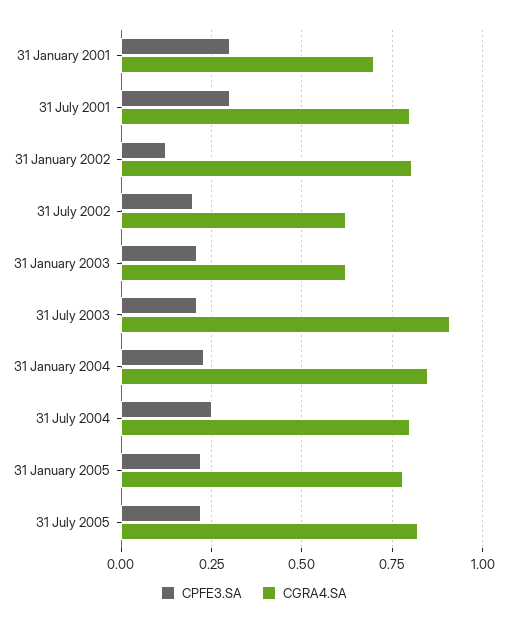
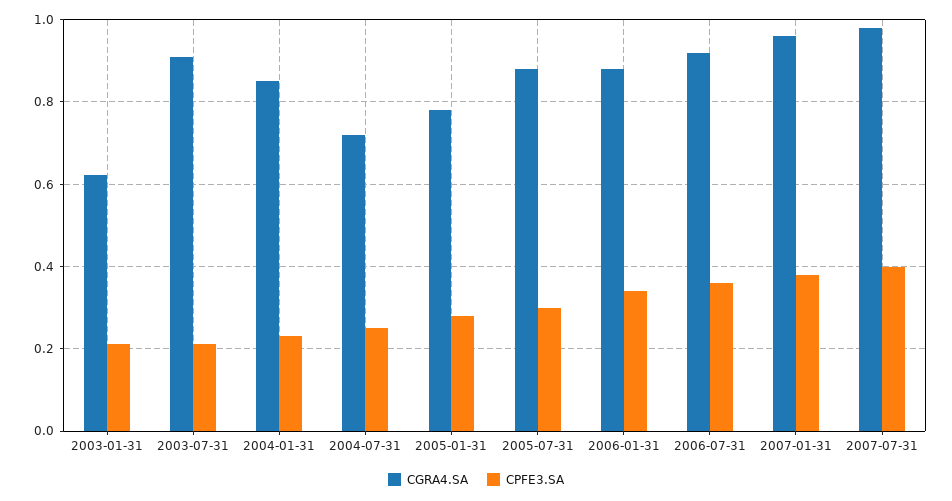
CPFE3.SA, 31 January 2001: 0.3 -> none
CGRA4.SA, 31 January 2001: 0.7 -> none
CPFE3.SA, 31 July 2001: 0.3 -> none
CGRA4.SA, 31 July 2001: 0.8 -> none
CPFE3.SA, 31 January 2002: 0.125 -> none
CGRA4.SA, 31 January 2002: 0.8 -> none
CPFE3.SA, 31 July 2002: 0.2 -> none
CGRA4.SA, 31 July 2002: 0.625 -> none
CGRA4.SA, 31 July 2004: 0.8 -> 0.72
CPFE3.SA, 31 January 2005: 0.225 -> 0.28
CPFE3.SA, 31 July 2005: 0.225 -> 0.3
CGRA4.SA, 31 July 2005: 0.825 -> 0.88
CGRA4.SA, 2006-01-31: none -> 0.88
CPFE3.SA, 2006-01-31: none -> 0.34
CGRA4.SA, 2006-07-31: none -> 0.92
CPFE3.SA, 2006-07-31: none -> 0.36
CGRA4.SA, 2007-01-31: none -> 0.96
CPFE3.SA, 2007-01-31: none -> 0.38
CGRA4.SA, 2007-07-31: none -> 0.98
CPFE3.SA, 2007-07-31: none -> 0.4

